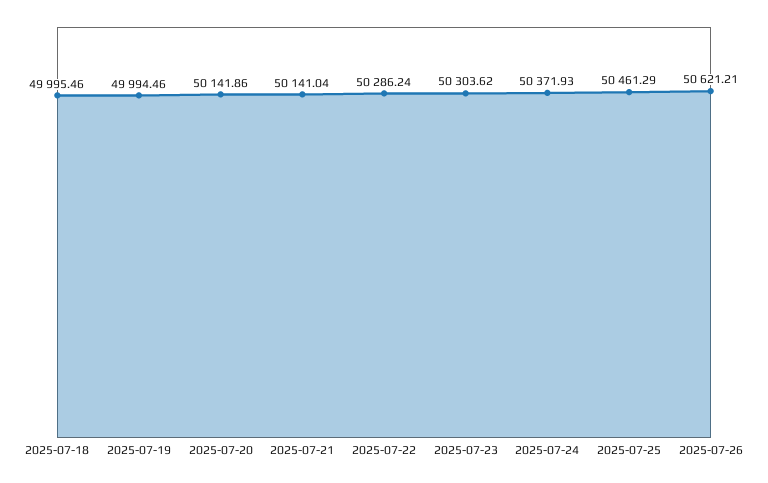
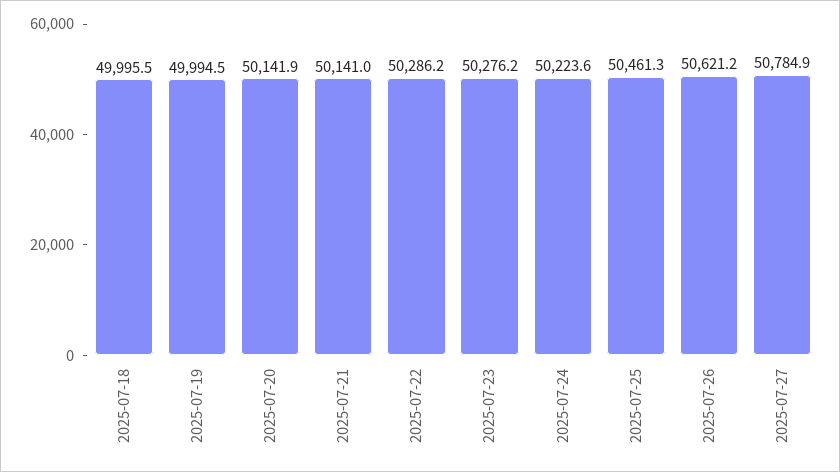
2025-07-23: 50303.62 -> 50276.2
2025-07-24: 50371.93 -> 50223.6
2025-07-27: none -> 50784.9

